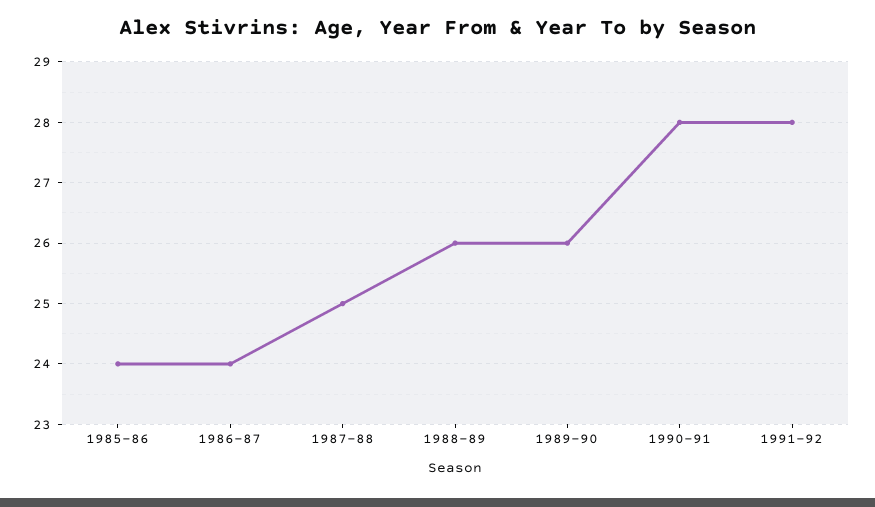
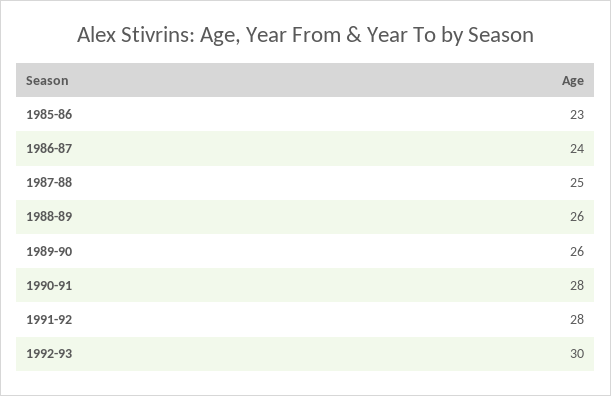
1985-86: 24 -> 23
1992-93: none -> 30

